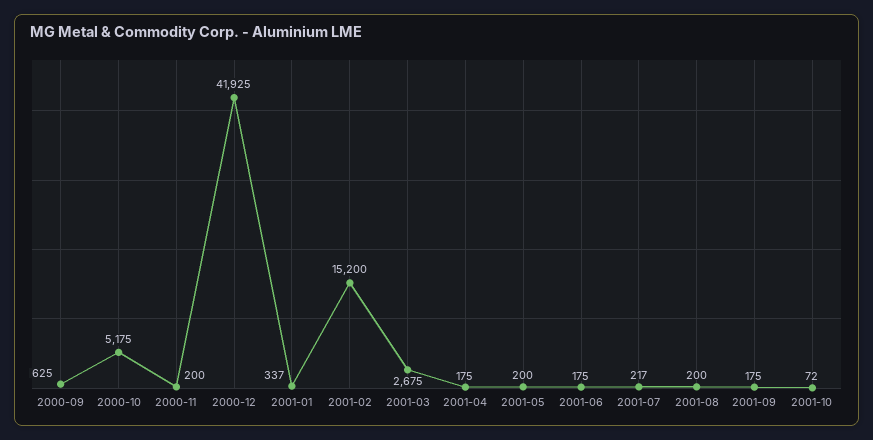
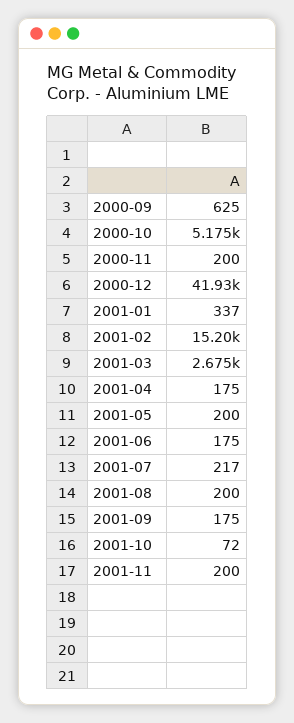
2001-11: none -> 200

